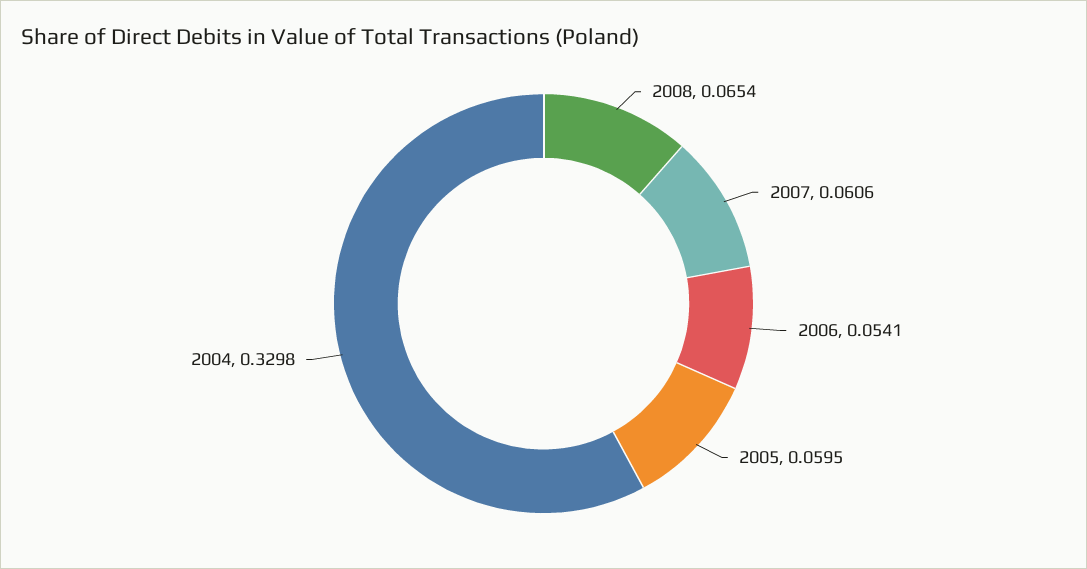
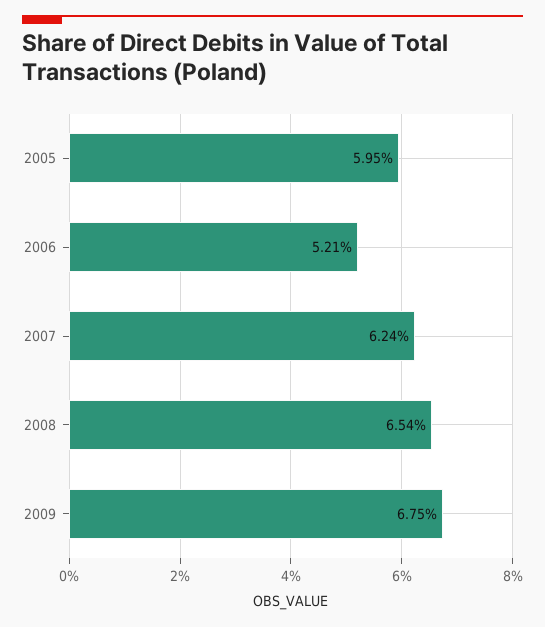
2007: 0.0606 -> 0.0624
2006: 0.0541 -> 0.0521
2004: 0.3298 -> none
2009: none -> 0.0675

